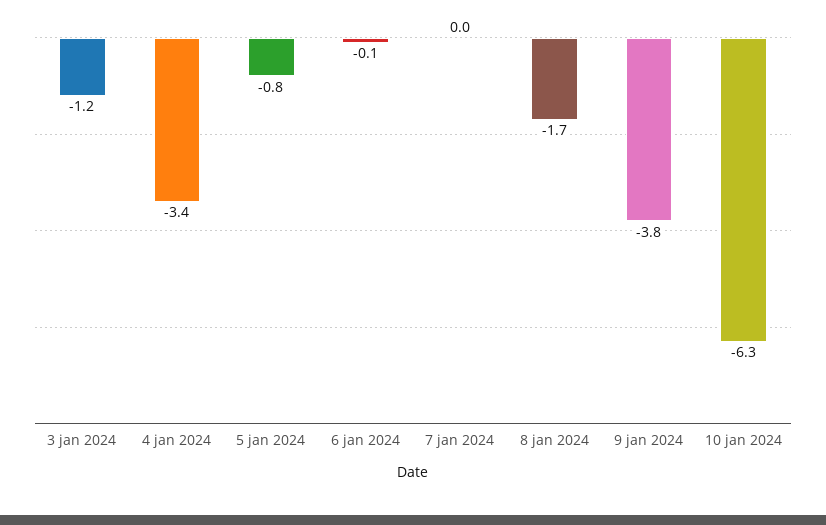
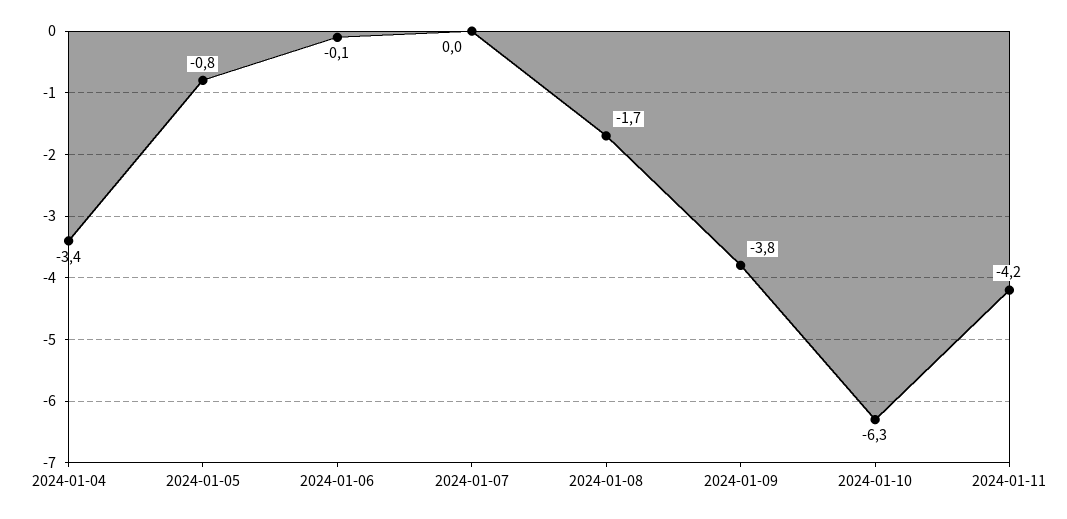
3 jan 2024: -1.2 -> none
2024-01-11: none -> -4.2

